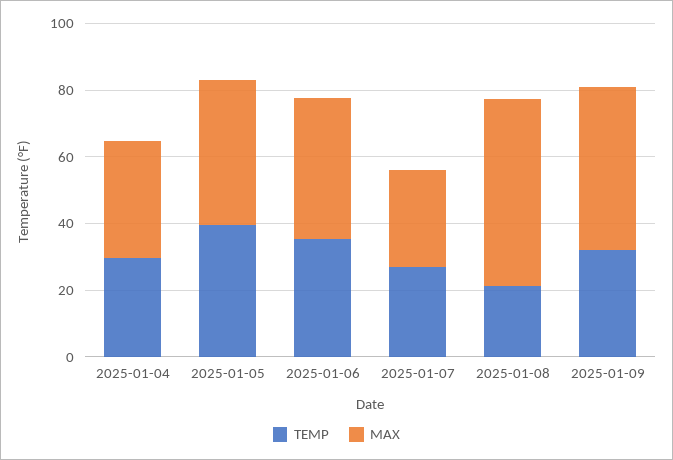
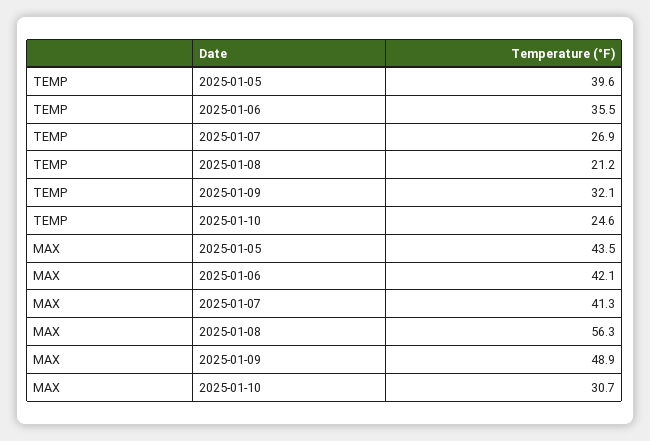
TEMP, 2025-01-04: 30 -> none
MAX, 2025-01-04: 35 -> none
MAX, 2025-01-07: 30 -> 41.3
TEMP, 2025-01-10: none -> 24.6
MAX, 2025-01-10: none -> 30.7

